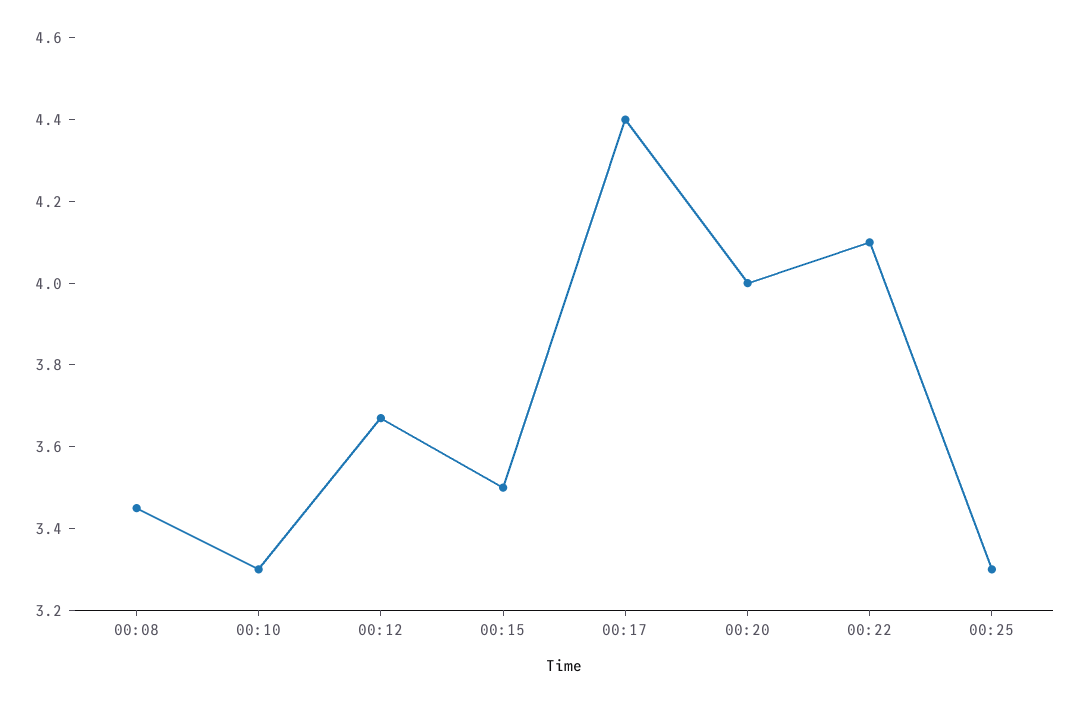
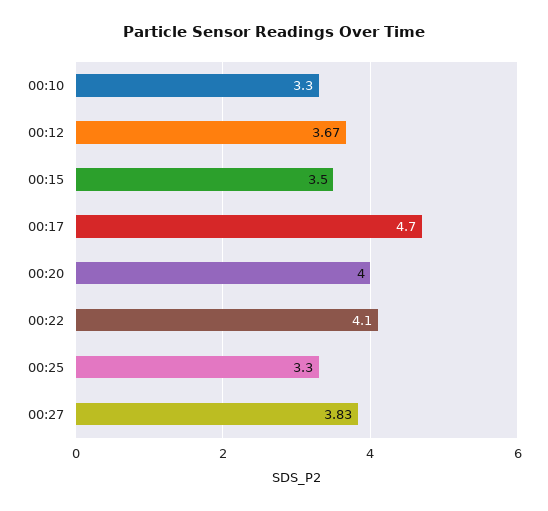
00:08: 3.45 -> none
00:17: 4.4 -> 4.7
00:27: none -> 3.83

